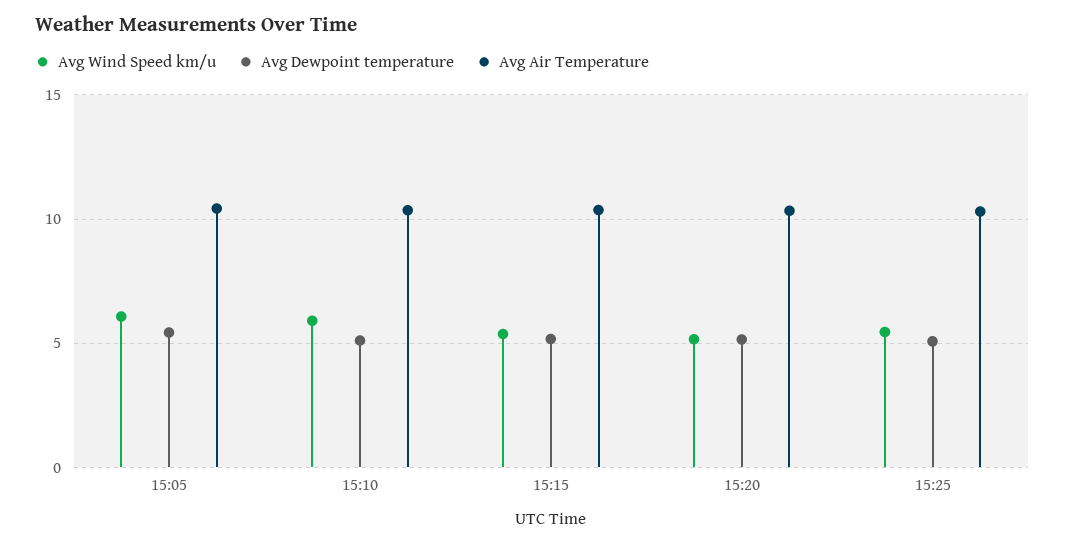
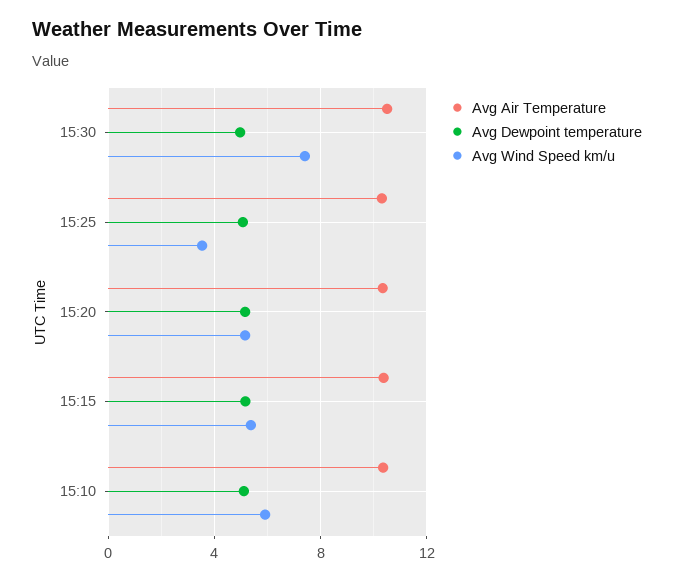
Avg Wind Speed km/u, 15:05: 6 -> none
Avg Dewpoint temperature, 15:05: 5.5 -> none
Avg Air Temperature, 15:05: 10.5 -> none
Avg Wind Speed km/u, 15:25: 5.5 -> 3.5
Avg Air Temperature, 15:30: none -> 10.5
Avg Dewpoint temperature, 15:30: none -> 5
Avg Wind Speed km/u, 15:30: none -> 7.5

